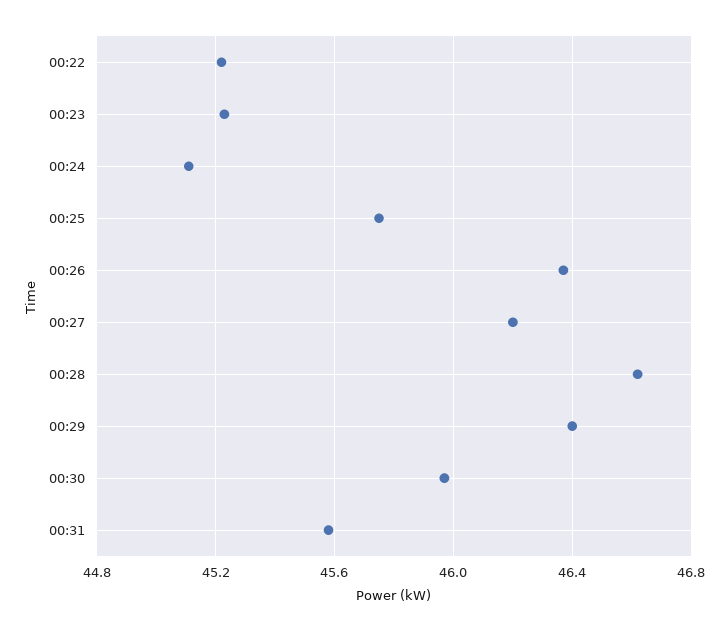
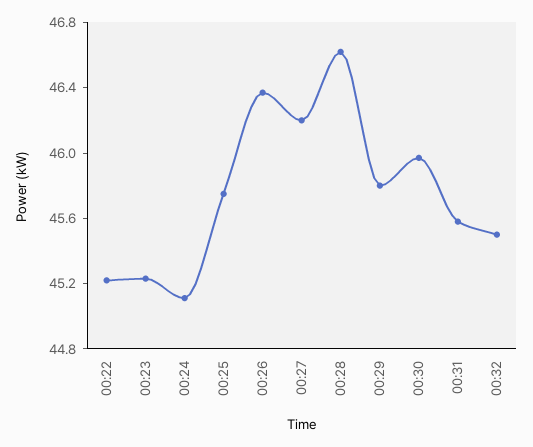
00:29: 46.4 -> 45.8
00:32: none -> 45.5

